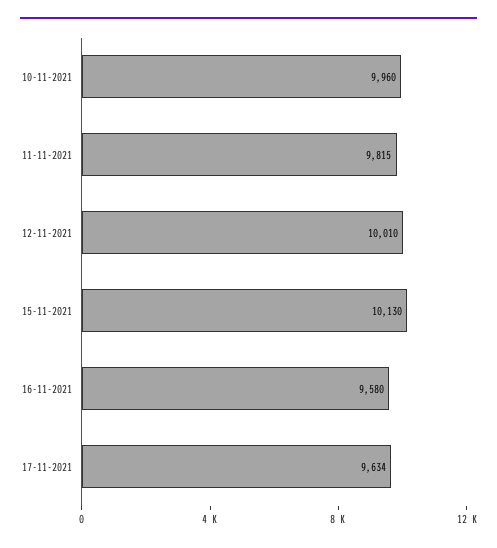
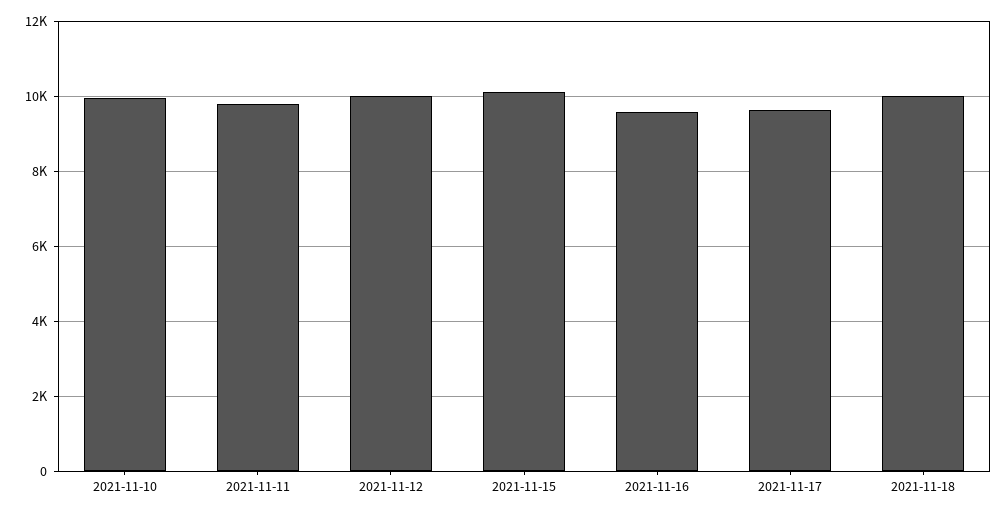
2021-11-18: none -> 10000

